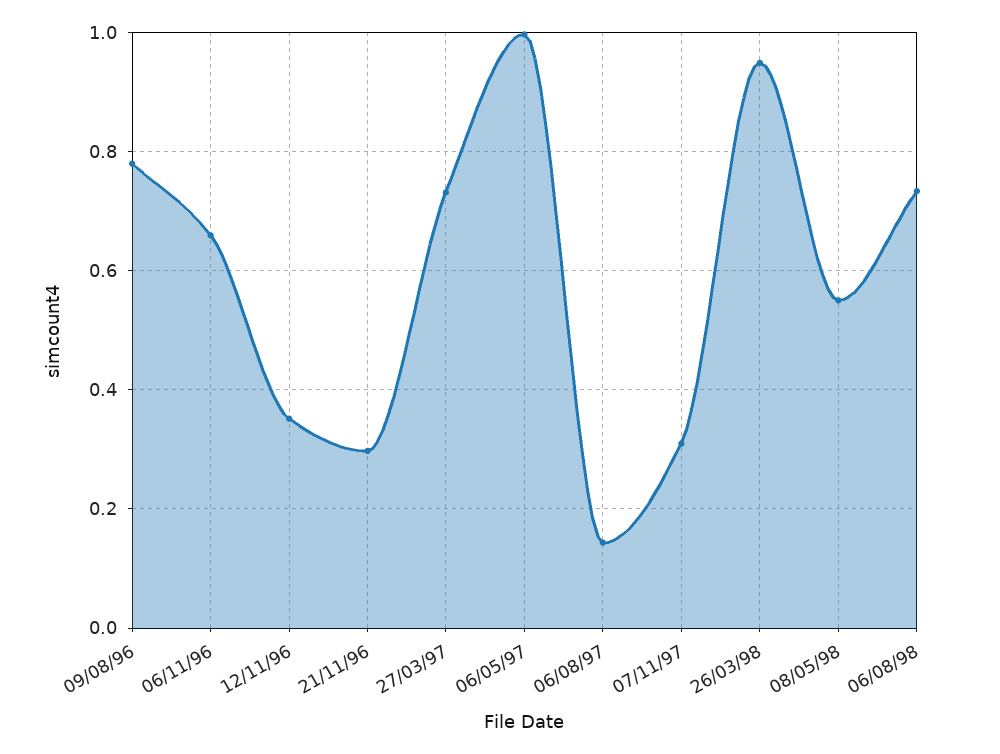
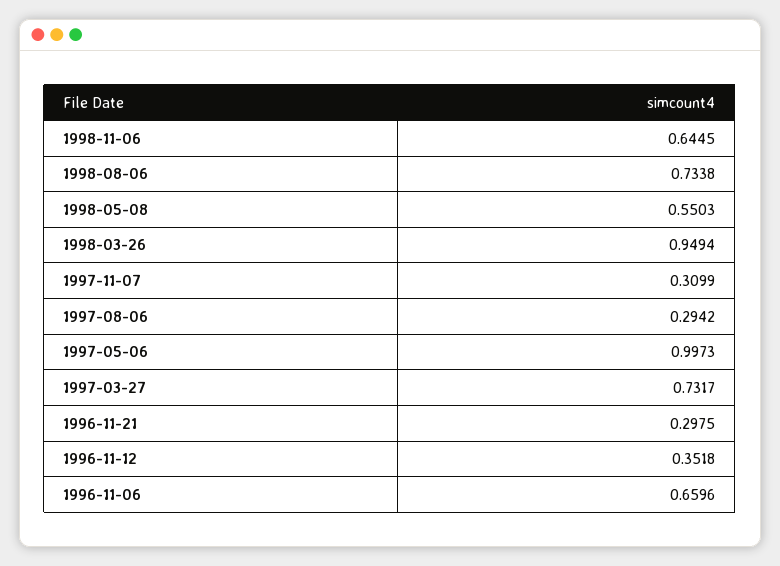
09/08/96: 0.78 -> none
06/08/97: 0.14 -> 0.2942
1998-11-06: none -> 0.6445

